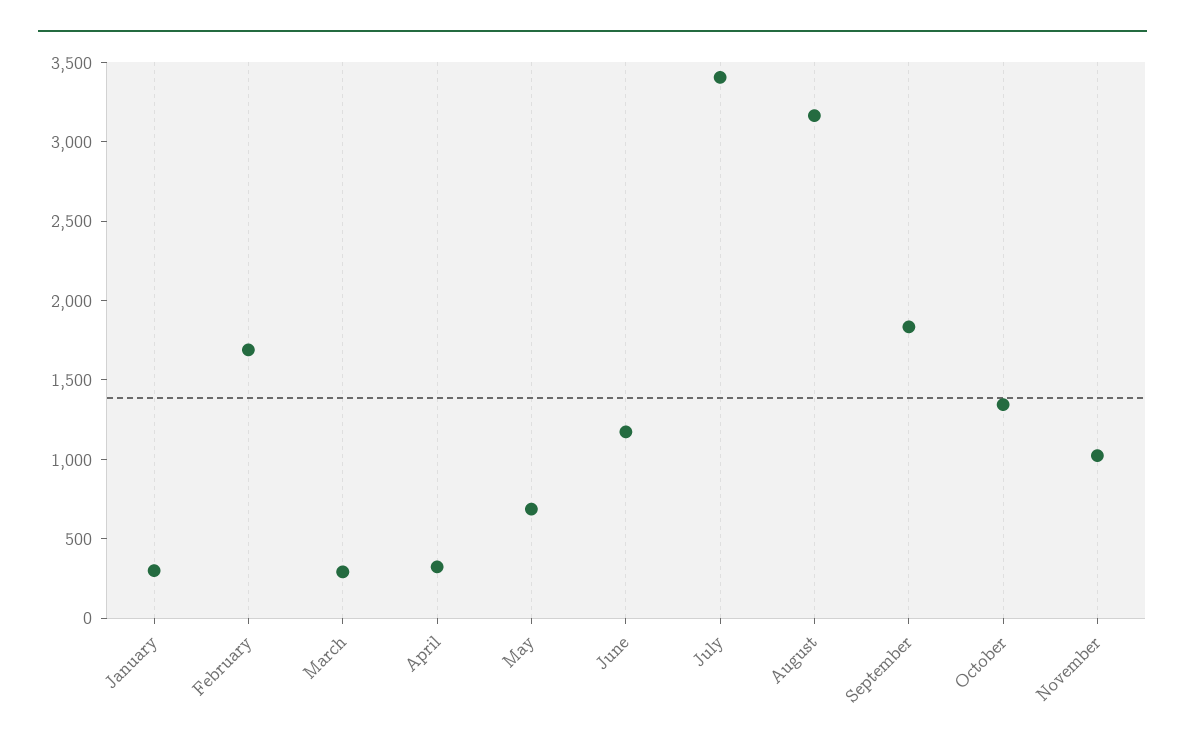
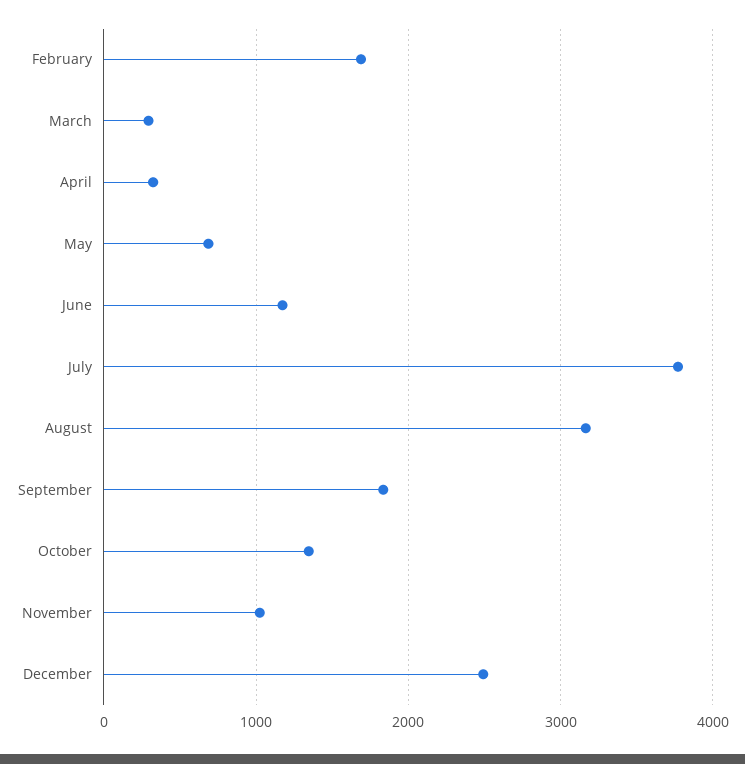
January: 300 -> none
July: 3400 -> 3800
December: none -> 2500

